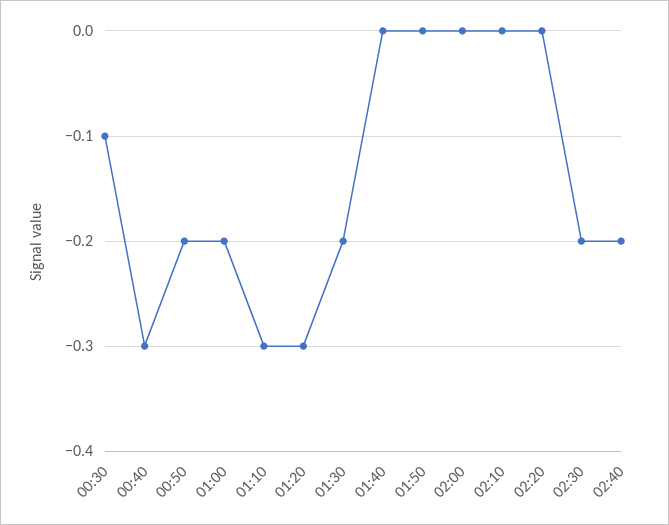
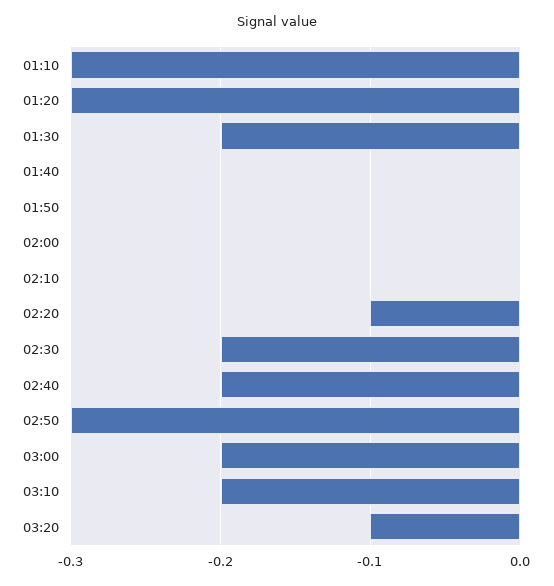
00:30: -0.1 -> none
00:40: -0.3 -> none
00:50: -0.2 -> none
01:00: -0.2 -> none
02:20: 0 -> -0.1
02:50: none -> -0.3
03:00: none -> -0.2
03:10: none -> -0.2
03:20: none -> -0.1

